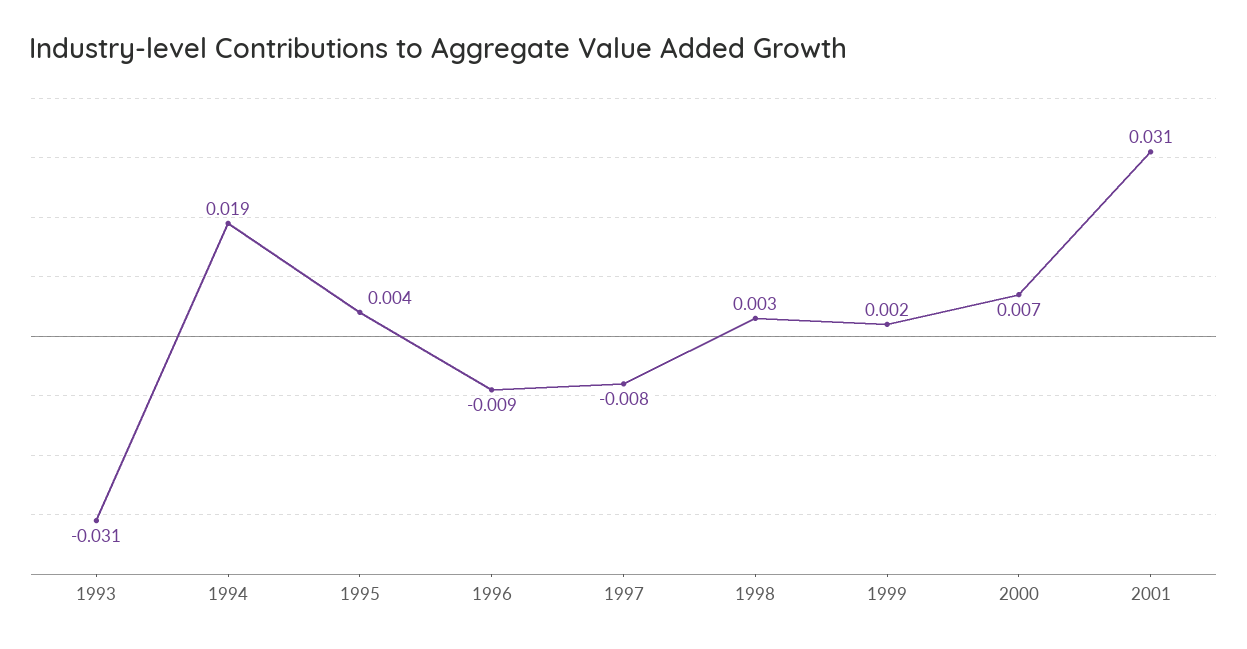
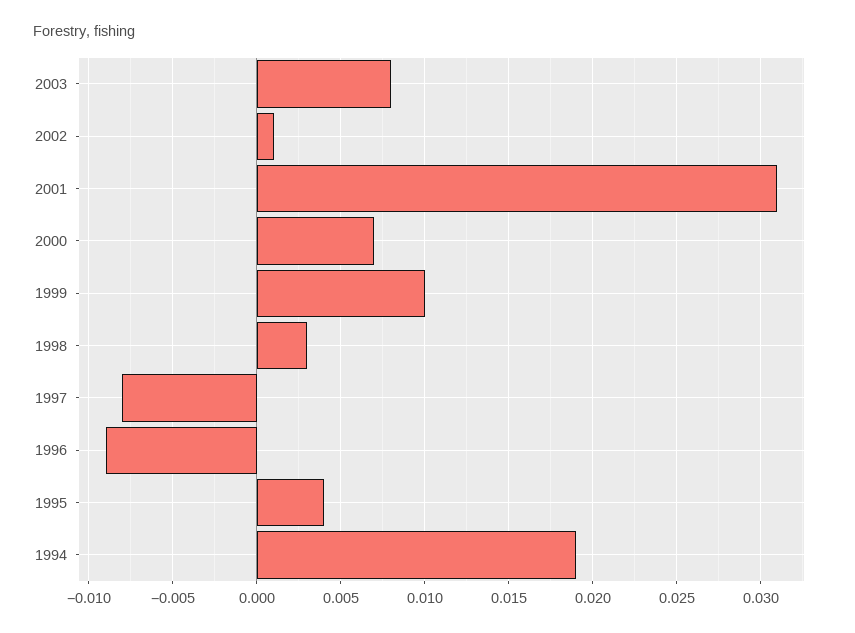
1993: -0.031 -> none
1999: 0.002 -> 0.01
2003: none -> 0.008
2002: none -> 0.001

